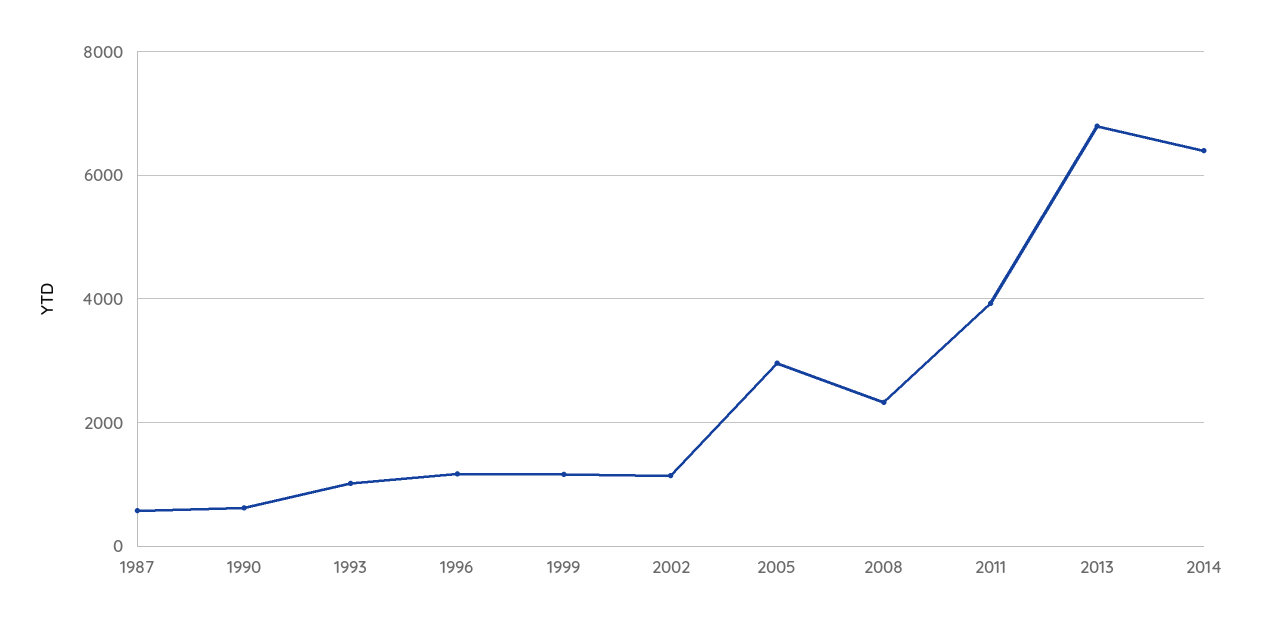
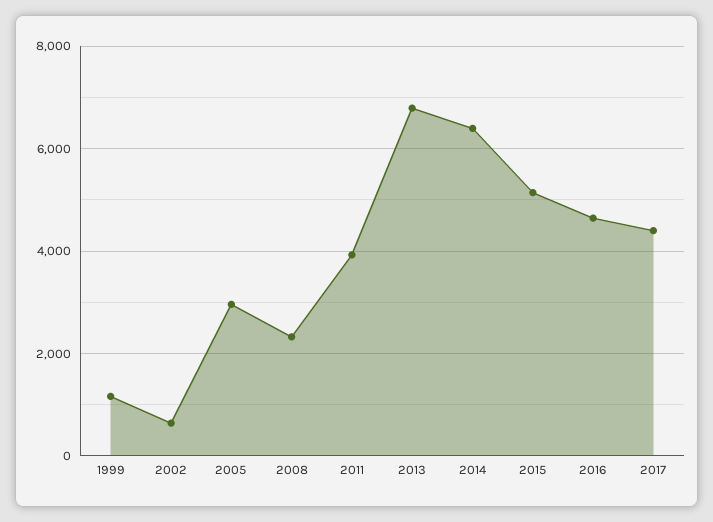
1987: 600 -> none
1990: 600 -> none
1993: 1000 -> none
1996: 1200 -> none
2002: 1200 -> 600
2015: none -> 5200
2016: none -> 4600
2017: none -> 4400

